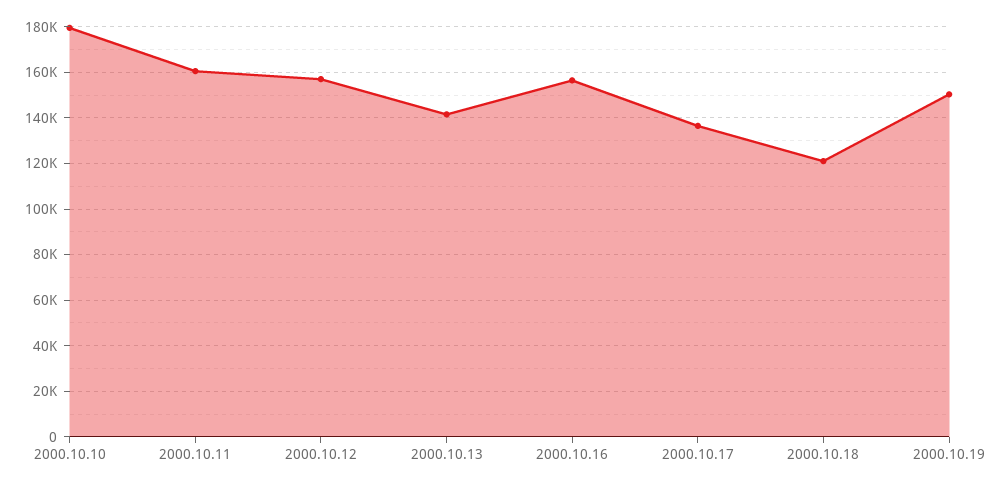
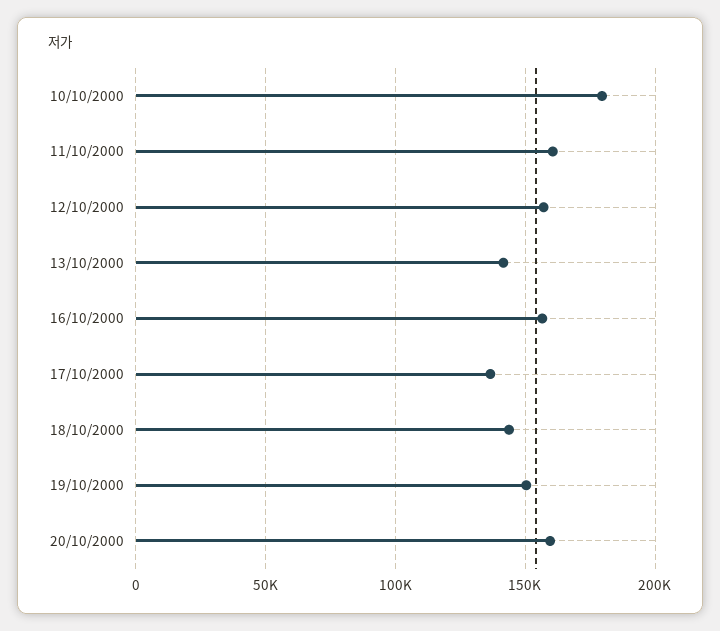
2000.10.18: 120000 -> 145000
20/10/2000: none -> 160000

